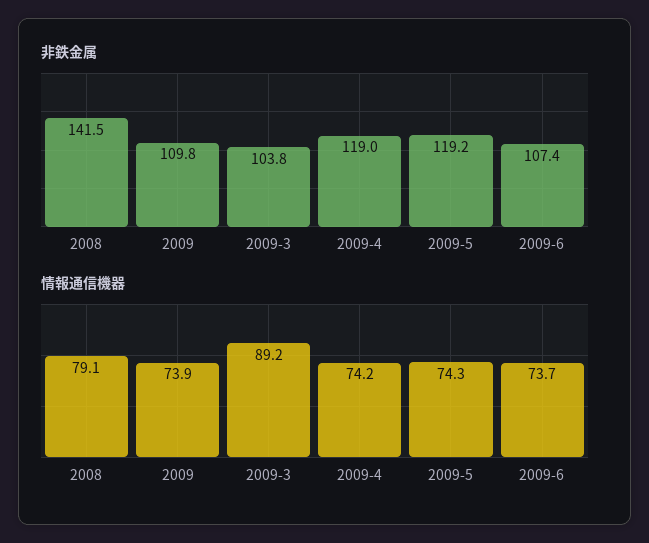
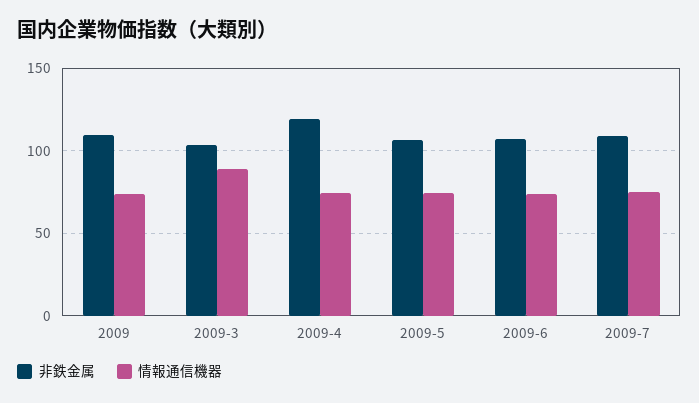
非鉄金属, 2008: 141.5 -> none
非鉄金属, 2009-5: 119.2 -> 105
情報通信機器, 2008: 79.1 -> none
非鉄金属, 2009-7: none -> 110
情報通信機器, 2009-7: none -> 75

